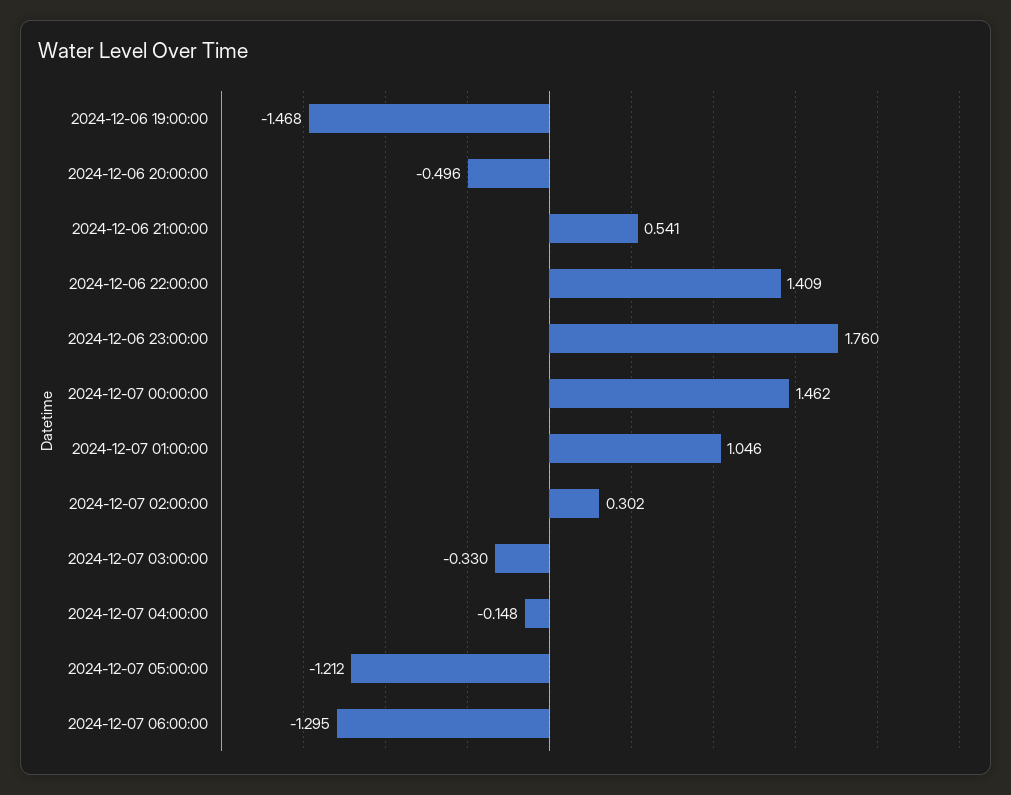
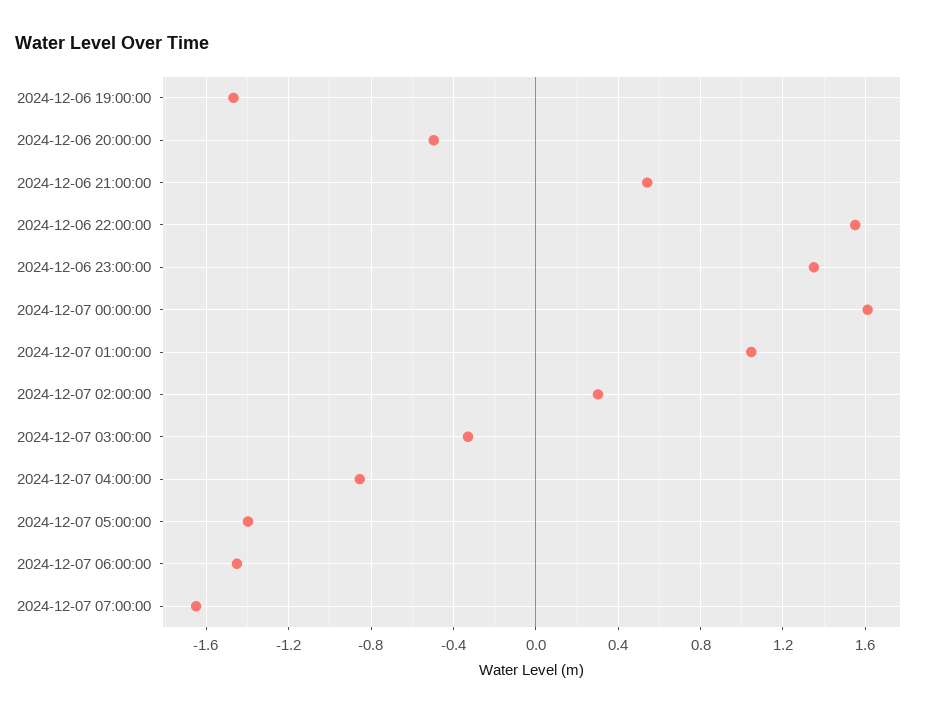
2024-12-06 22:00:00: 1.409 -> 1.55
2024-12-06 23:00:00: 1.76 -> 1.35
2024-12-07 00:00:00: 1.462 -> 1.6
2024-12-07 04:00:00: -0.148 -> -0.85
2024-12-07 05:00:00: -1.212 -> -1.4
2024-12-07 06:00:00: -1.295 -> -1.45
2024-12-07 07:00:00: none -> -1.65

